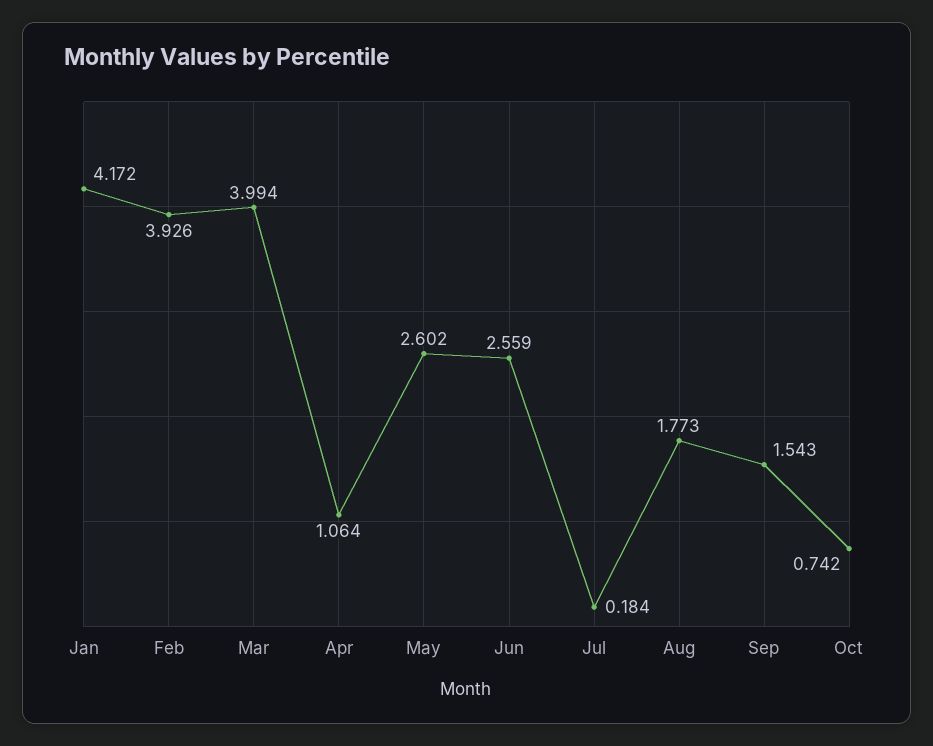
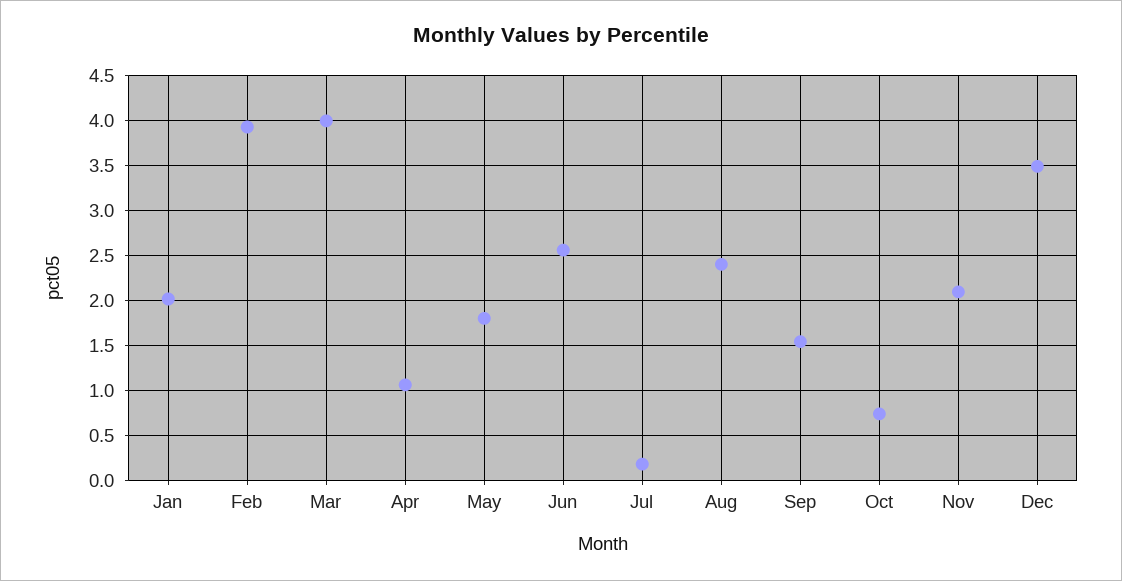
Jan: 4.172 -> 2
May: 2.602 -> 1.8
Aug: 1.773 -> 2.4
Nov: none -> 2.1
Dec: none -> 3.5

